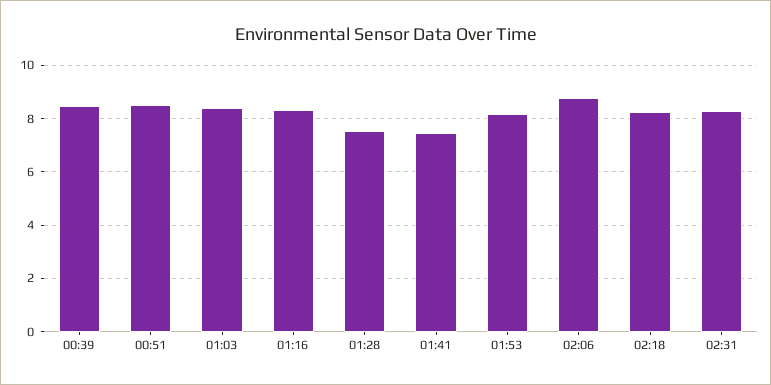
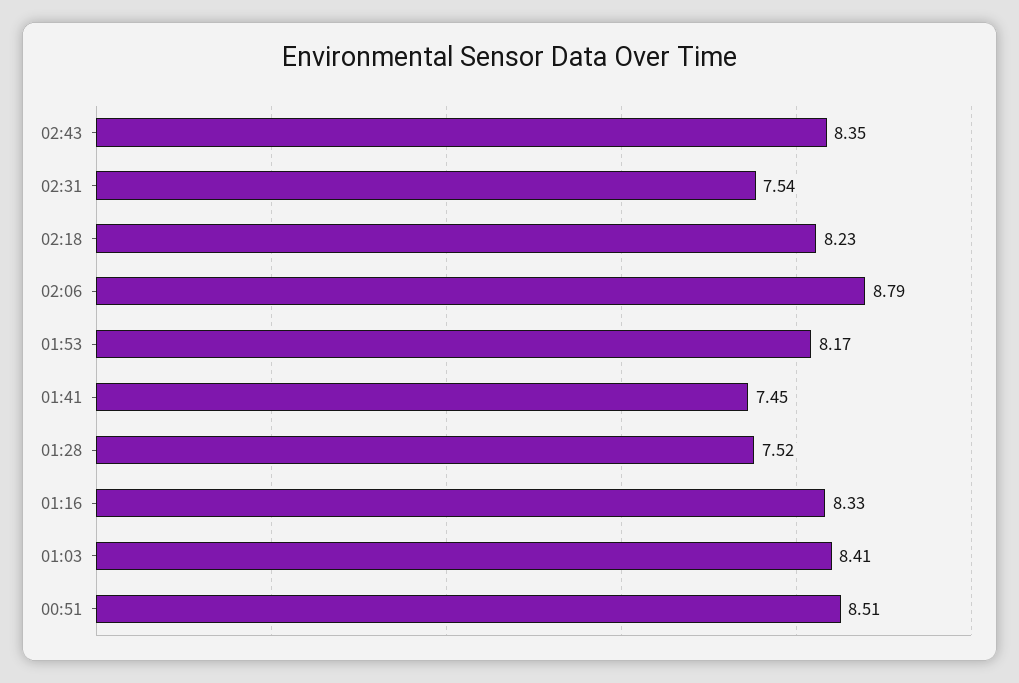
00:39: 8.5 -> none
02:31: 8.25 -> 7.54
02:43: none -> 8.35

